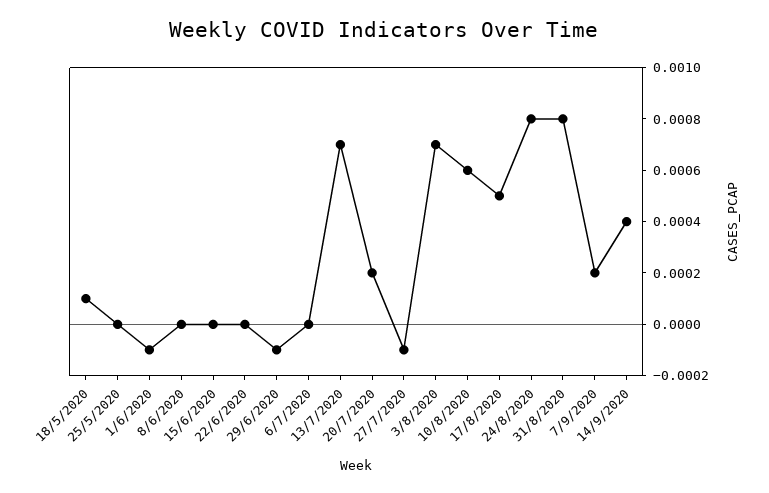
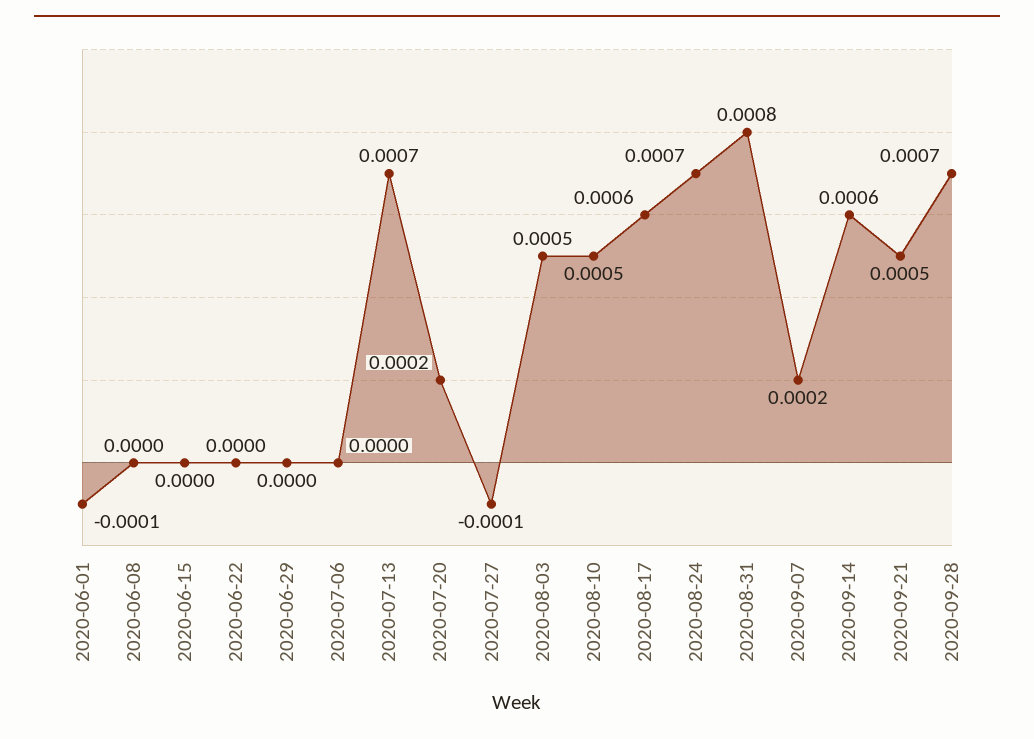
18/5/2020: 0.0001 -> none
25/5/2020: 0 -> none
29/6/2020: -0.0001 -> 0
3/8/2020: 0.0007 -> 0.0005
10/8/2020: 0.0006 -> 0.0005
17/8/2020: 0.0005 -> 0.0006
24/8/2020: 0.0008 -> 0.0007
14/9/2020: 0.0004 -> 0.0006
2020-09-21: none -> 0.0005
2020-09-28: none -> 0.0007

